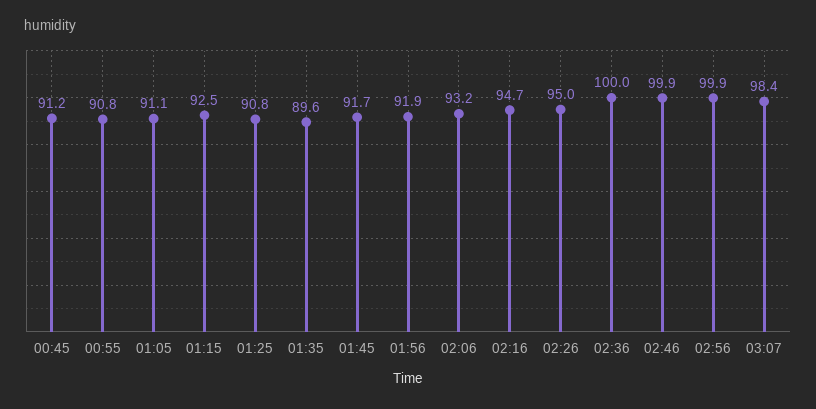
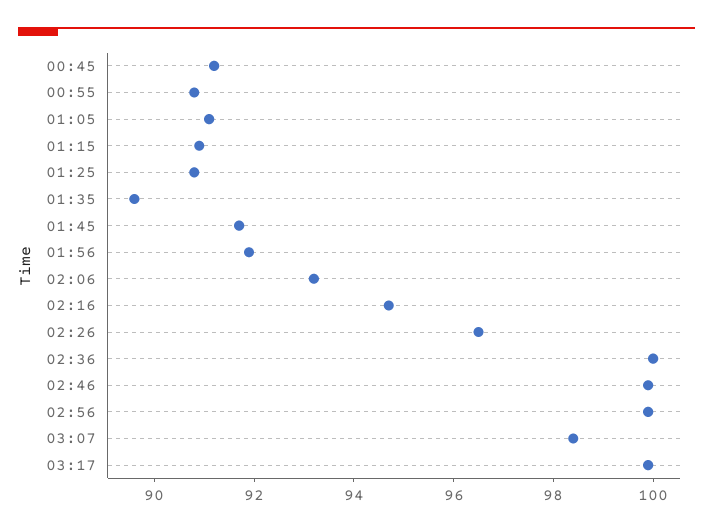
01:15: 92.5 -> 91
02:26: 95 -> 96.5
03:17: none -> 100

